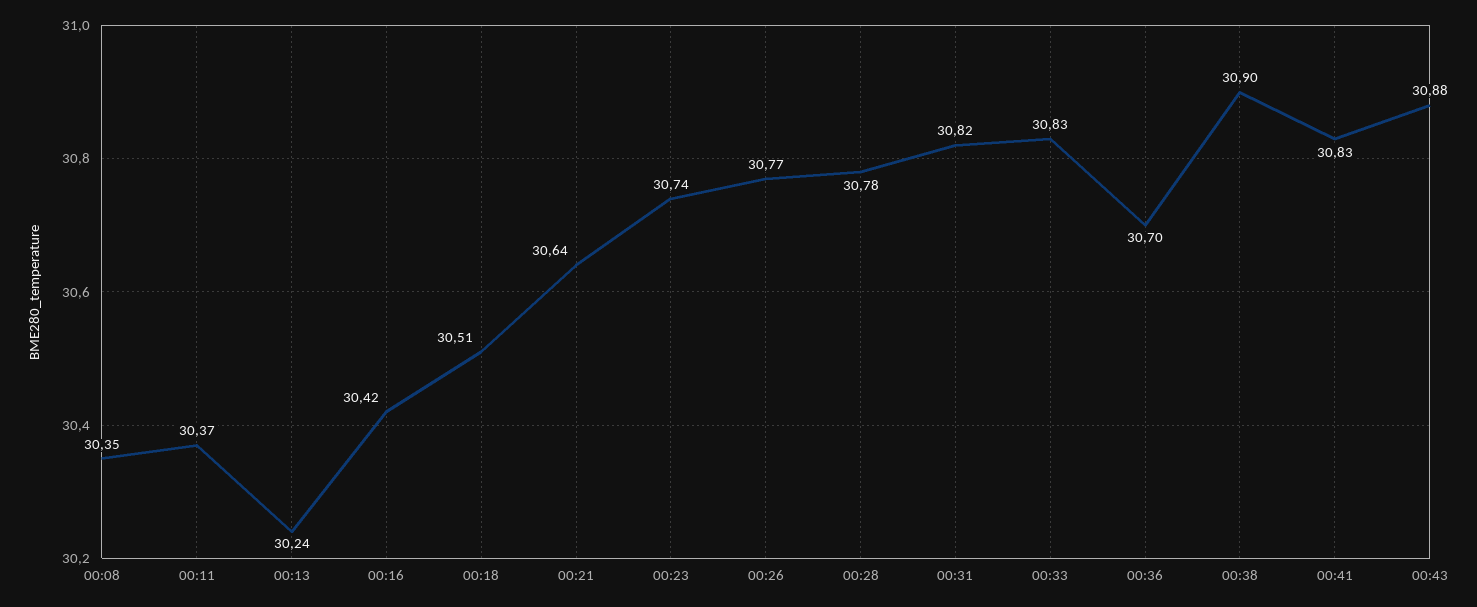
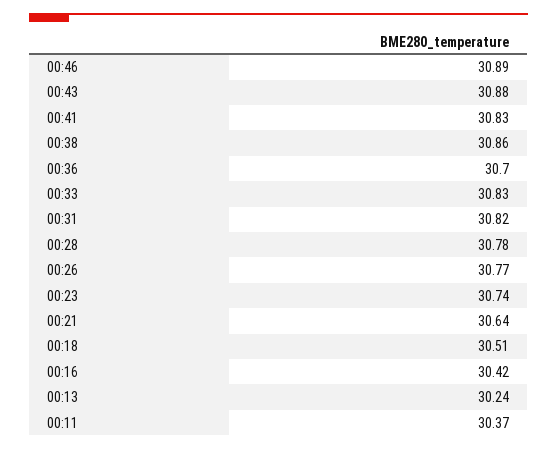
00:08: 30.35 -> none
00:38: 30.9 -> 30.86
00:46: none -> 30.89

